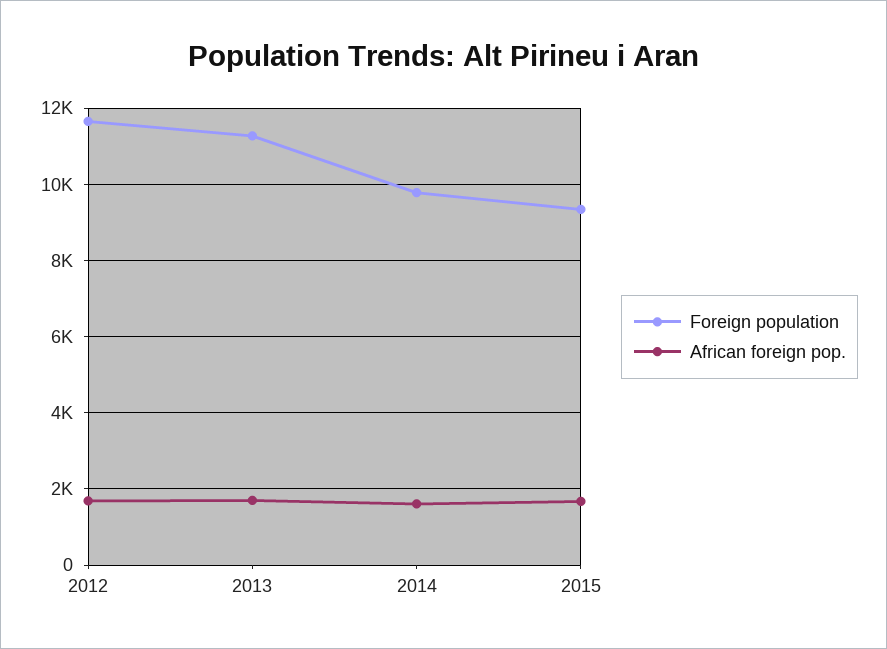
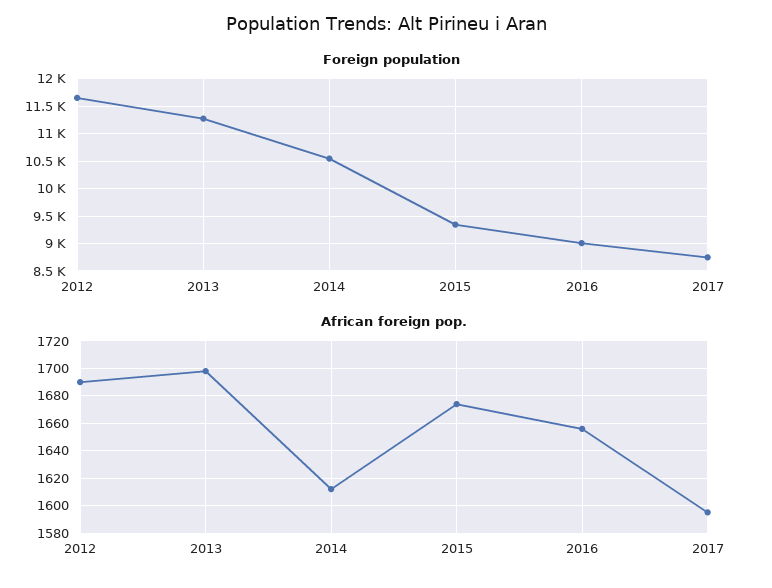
Foreign population, 2014: 9800 -> 10500
Foreign population, 2016: none -> 9000
Foreign population, 2017: none -> 8750
African foreign pop., 2016: none -> 1655
African foreign pop., 2017: none -> 1595

